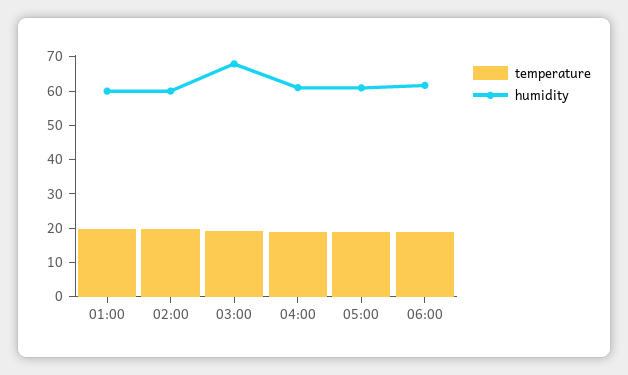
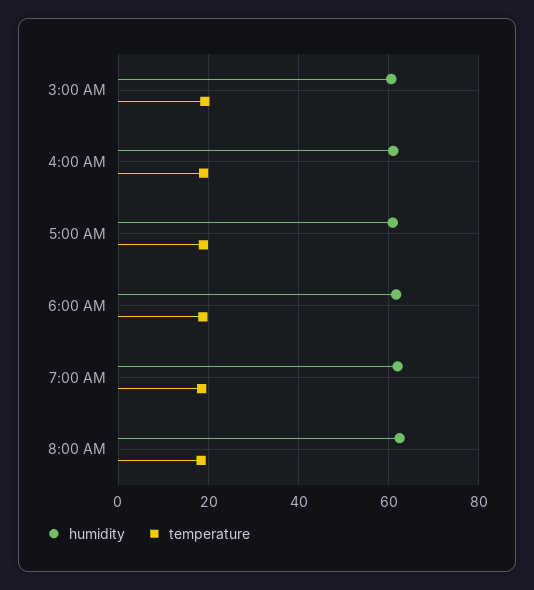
temperature, 01:00: 20 -> none
humidity, 01:00: 60 -> none
temperature, 02:00: 20 -> none
humidity, 02:00: 60 -> none
humidity, 03:00: 67.5 -> 60
humidity, 7:00 AM: none -> 62
temperature, 7:00 AM: none -> 18
humidity, 8:00 AM: none -> 62
temperature, 8:00 AM: none -> 18

